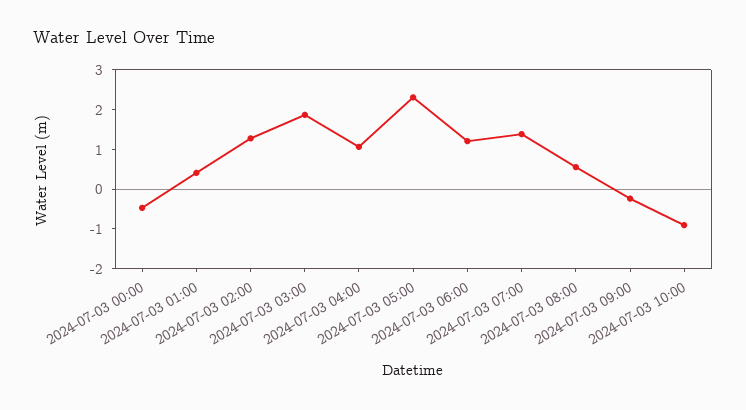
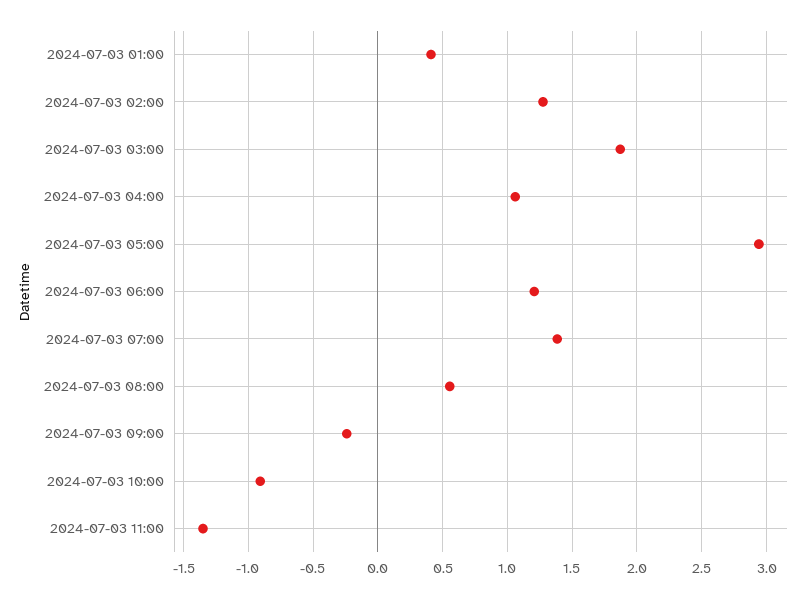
2024-07-03 00:00: -0.5 -> none
2024-07-03 05:00: 2.25 -> 2.95
2024-07-03 11:00: none -> -1.35

